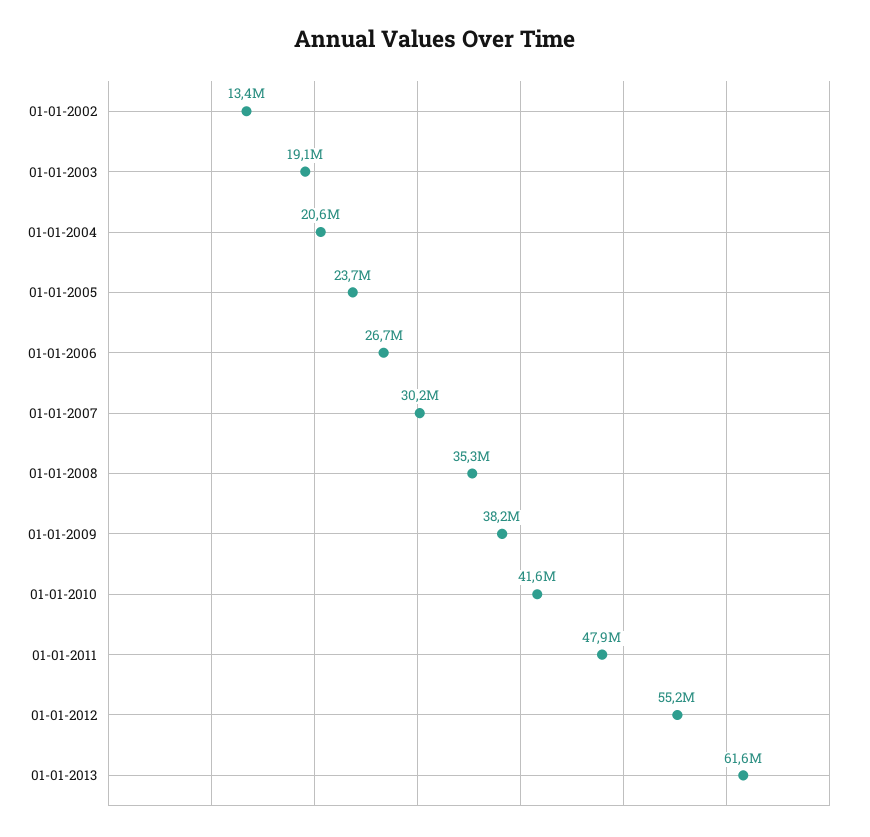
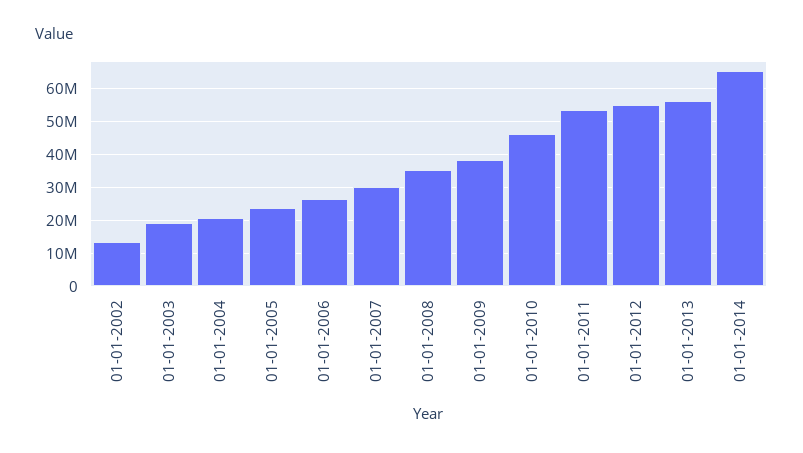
01-01-2010: 41600000 -> 46000000
01-01-2011: 47900000 -> 54000000
01-01-2013: 61600000 -> 56000000
01-01-2014: none -> 66000000

